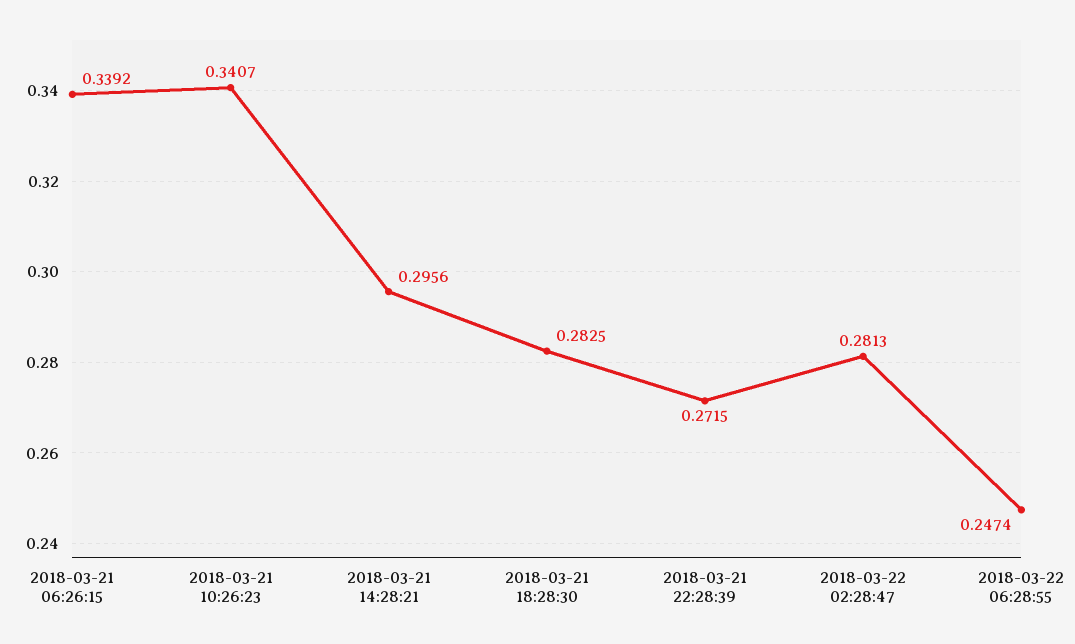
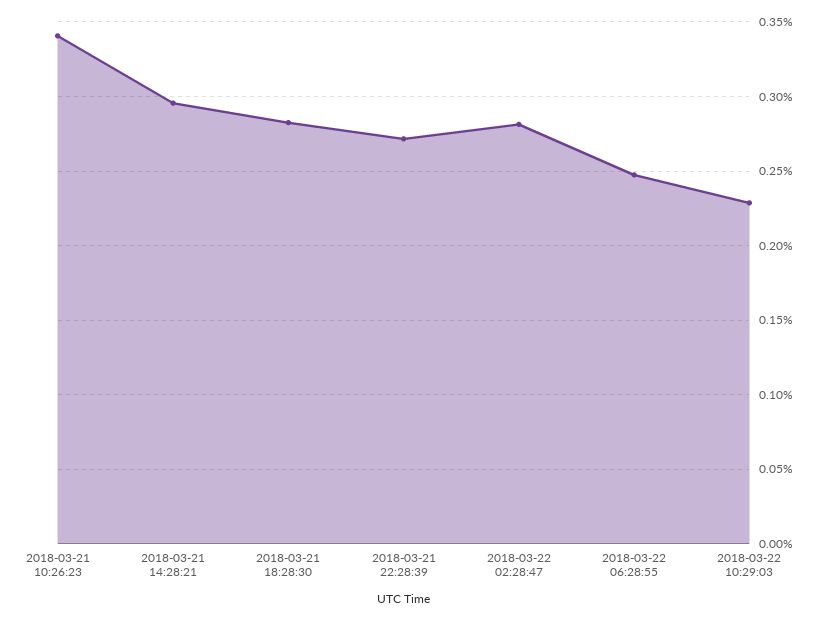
2018-03-21 06:26:15: 0.3392 -> none
2018-03-22 10:29:03: none -> 0.23

